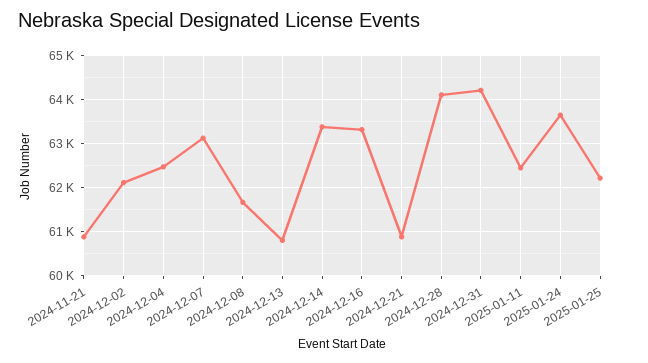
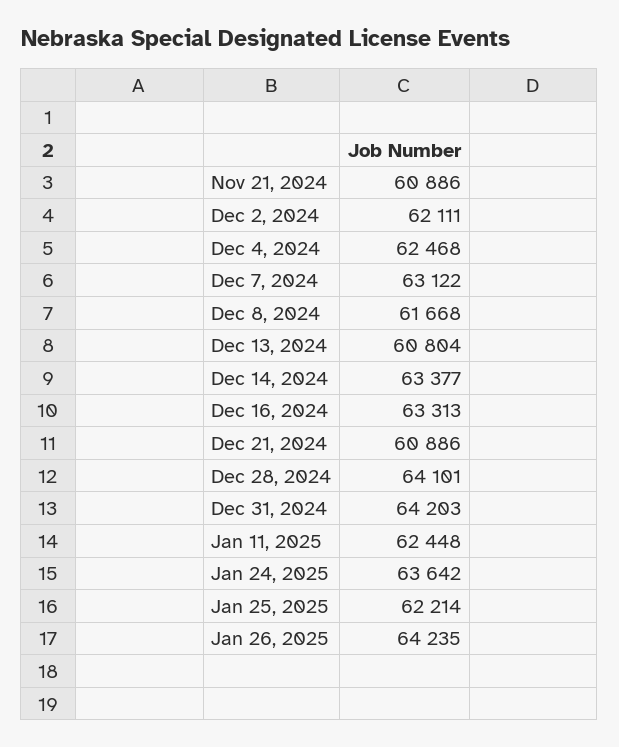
Jan 26, 2025: none -> 64235

